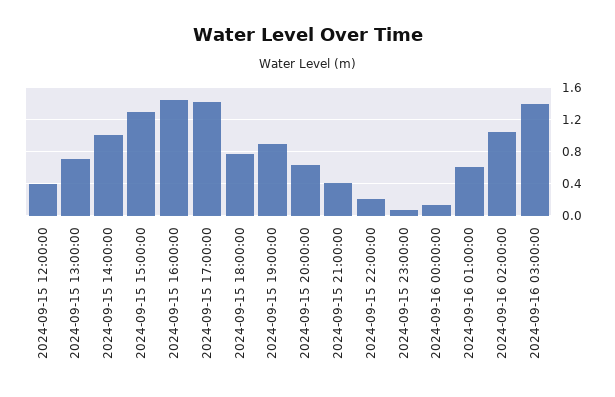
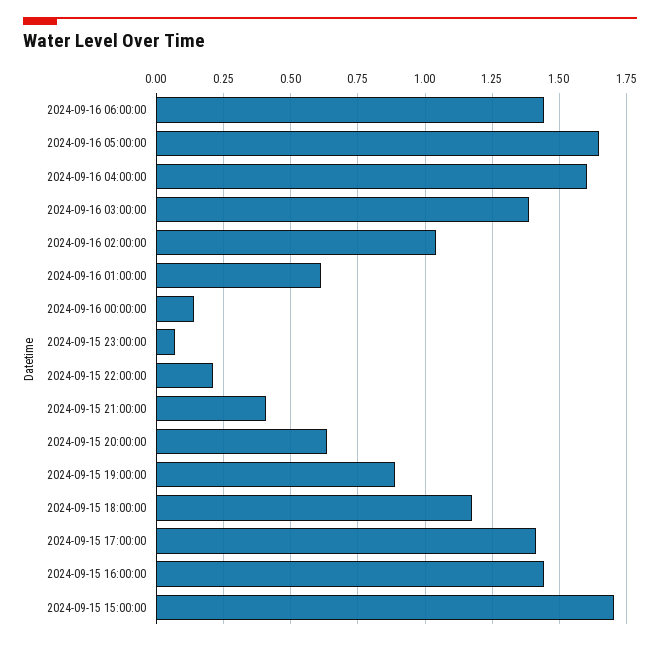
2024-09-15 12:00:00: 0.4 -> none
2024-09-15 13:00:00: 0.7 -> none
2024-09-15 14:00:00: 1 -> none
2024-09-15 15:00:00: 1.3 -> 1.7
2024-09-15 18:00:00: 0.8 -> 1.175
2024-09-16 06:00:00: none -> 1.45
2024-09-16 05:00:00: none -> 1.65
2024-09-16 04:00:00: none -> 1.6

